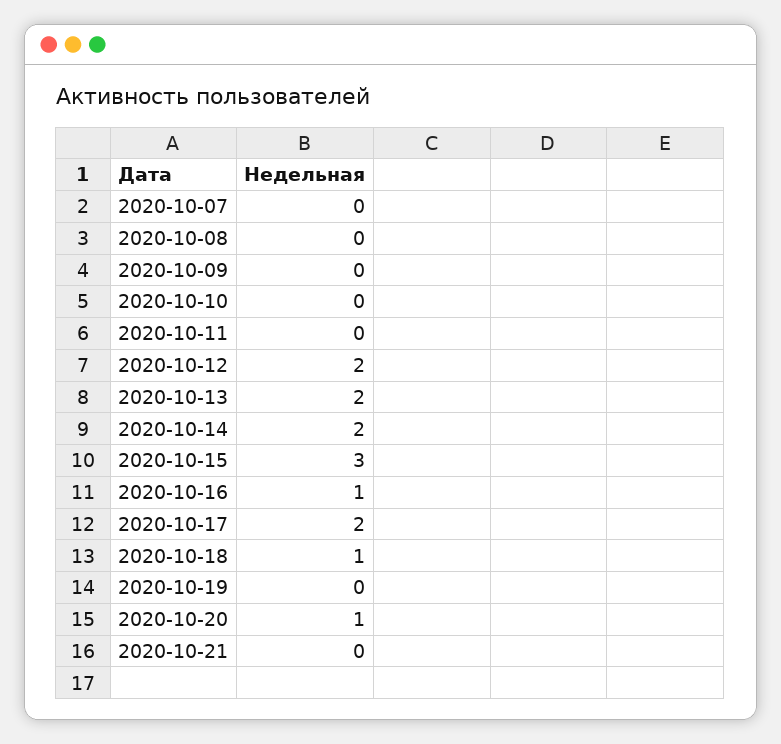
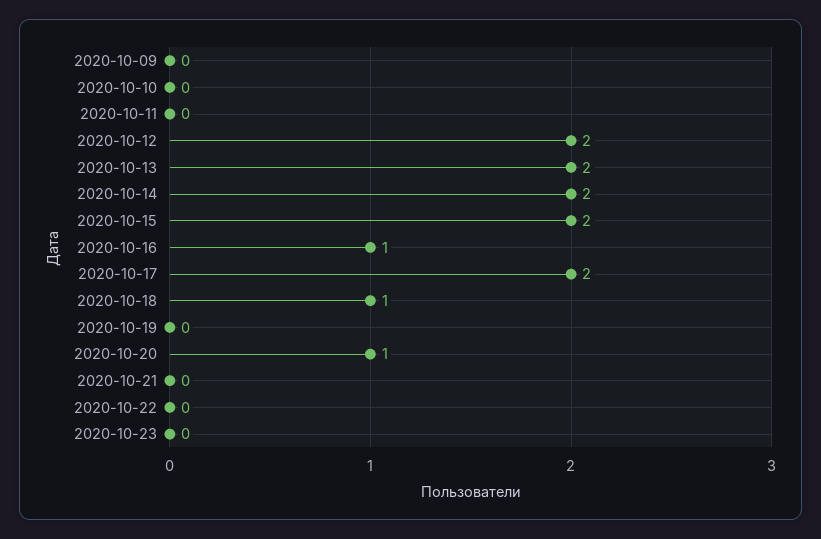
2020-10-07: 0 -> none
2020-10-08: 0 -> none
2020-10-15: 3 -> 2
2020-10-22: none -> 0
2020-10-23: none -> 0

